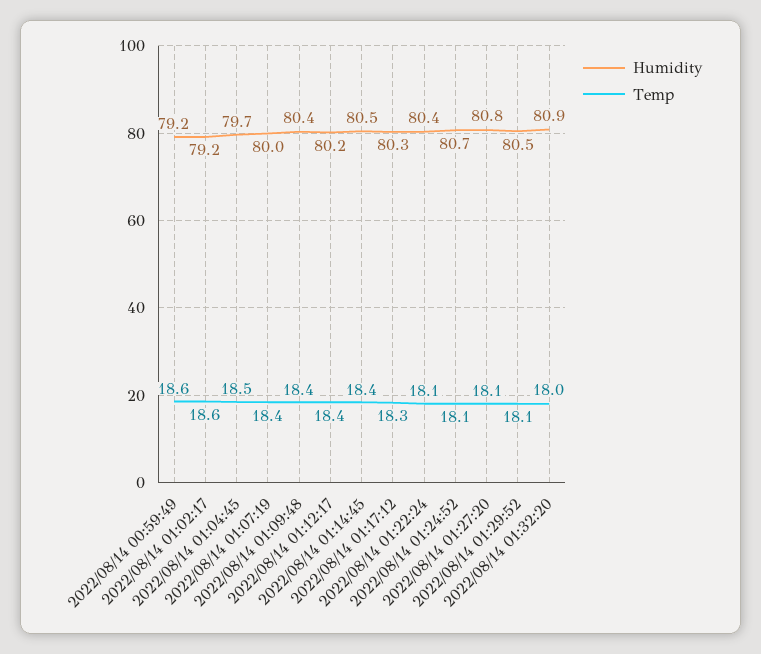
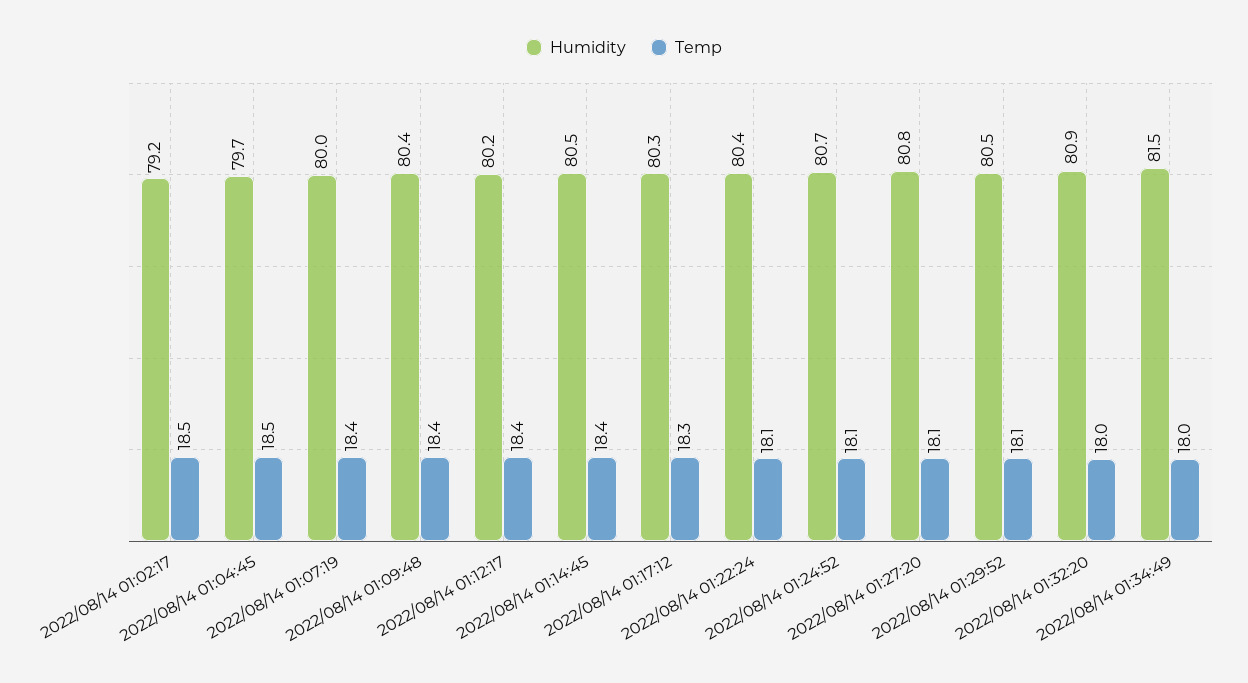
Humidity, 2022/08/14 00:59:49: 79.2 -> none
Temp, 2022/08/14 00:59:49: 18.6 -> none
Temp, 2022/08/14 01:02:17: 18.6 -> 18.5
Humidity, 2022/08/14 01:34:49: none -> 81.5
Temp, 2022/08/14 01:34:49: none -> 18

